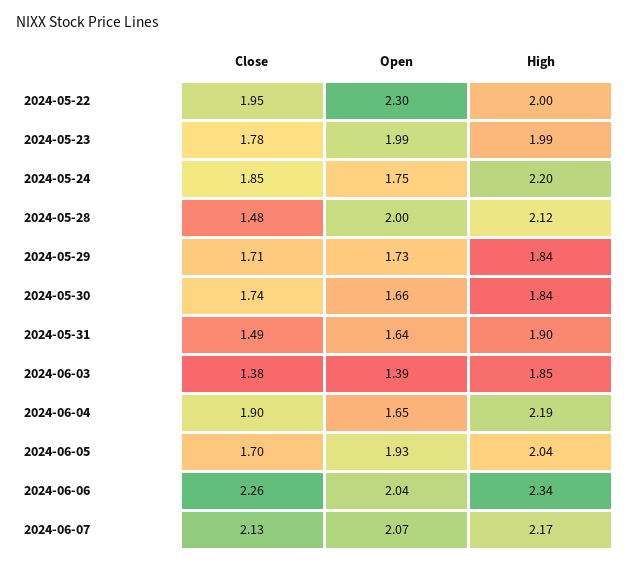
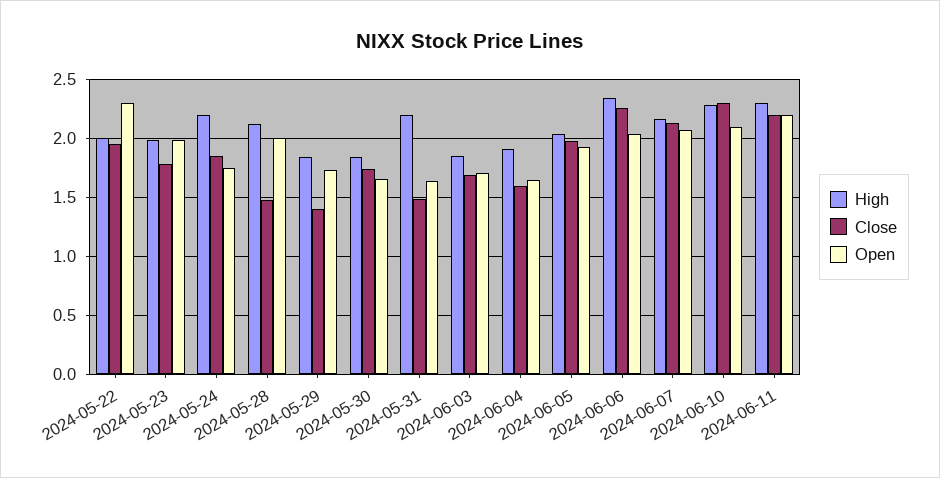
Close, 2024-05-29: 1.71 -> 1.4
High, 2024-05-31: 1.9 -> 2.2
Close, 2024-06-03: 1.38 -> 1.7
Open, 2024-06-03: 1.39 -> 1.7
Close, 2024-06-04: 1.9 -> 1.6
High, 2024-06-04: 2.19 -> 1.9
Close, 2024-06-05: 1.7 -> 2
High, 2024-06-10: none -> 2.3
Close, 2024-06-10: none -> 2.3
Open, 2024-06-10: none -> 2.1
High, 2024-06-11: none -> 2.3
Close, 2024-06-11: none -> 2.2
Open, 2024-06-11: none -> 2.2

